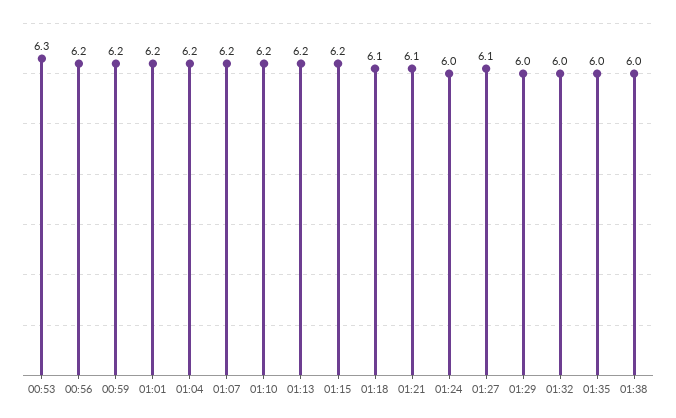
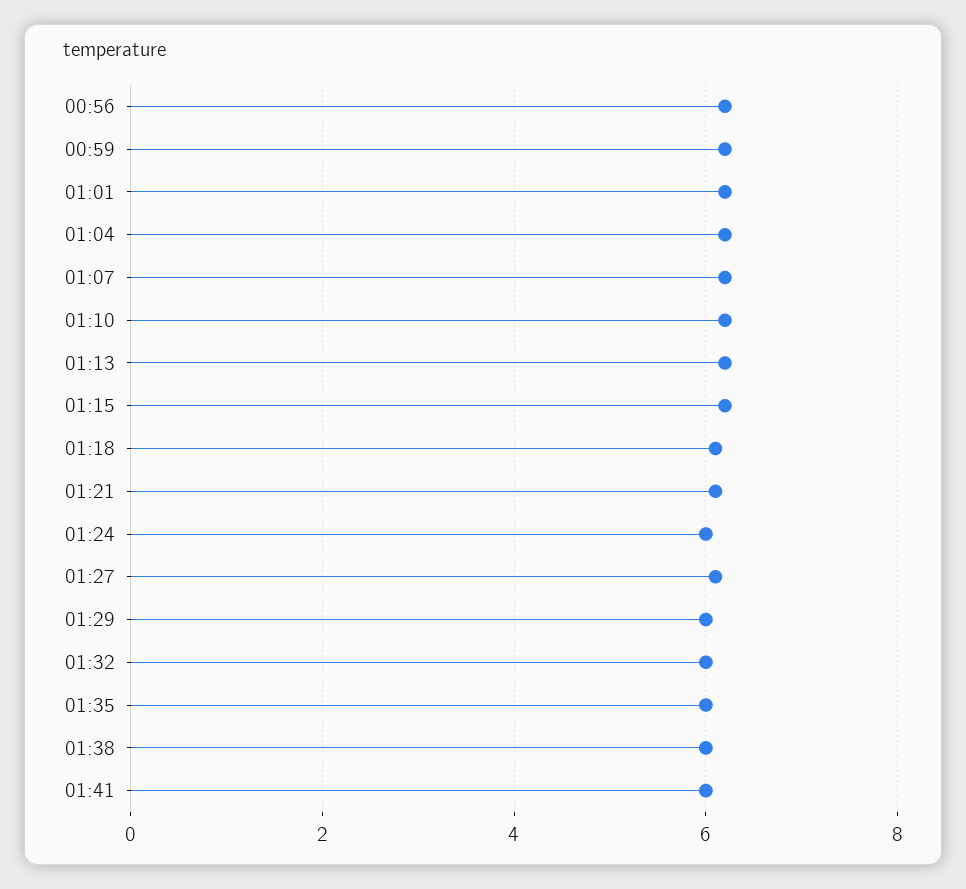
00:53: 6.3 -> none
01:41: none -> 6

